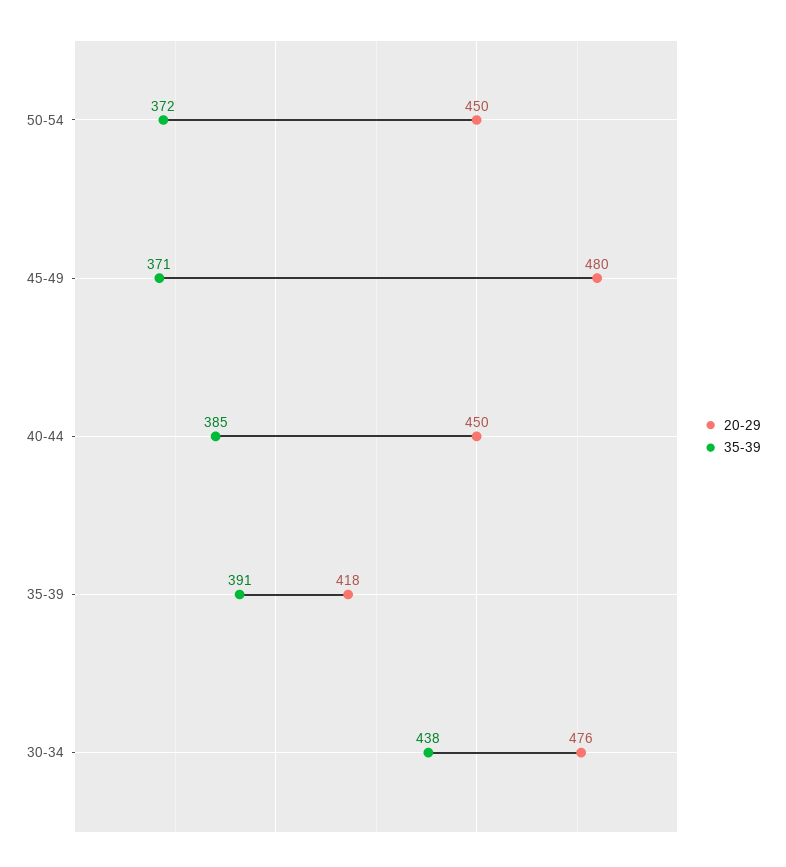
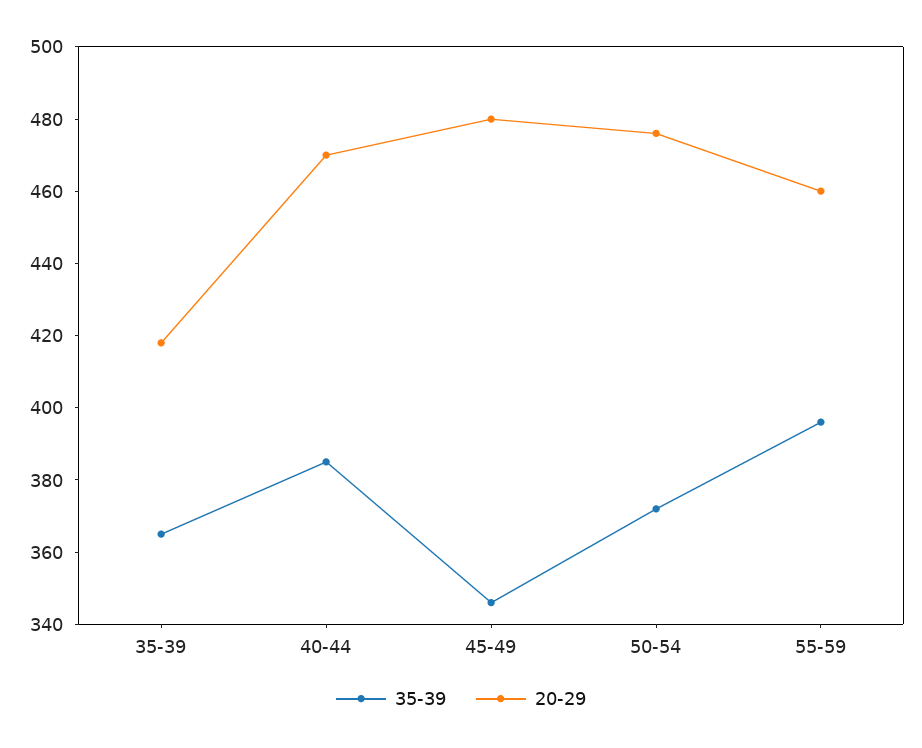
20-29, 50-54: 450 -> 475
35-39, 45-49: 371 -> 345
20-29, 40-44: 450 -> 470
35-39, 35-39: 391 -> 365
20-29, 30-34: 476 -> none
35-39, 30-34: 438 -> none
35-39, 55-59: none -> 395
20-29, 55-59: none -> 460

